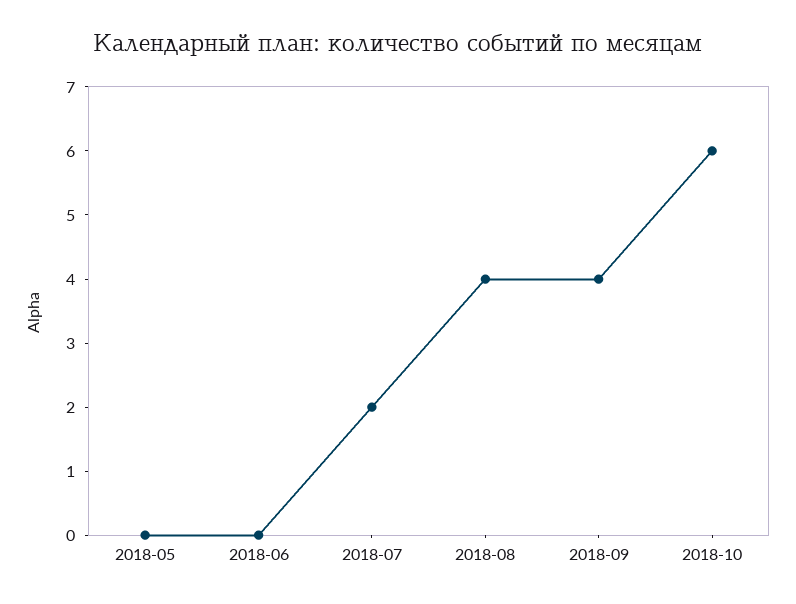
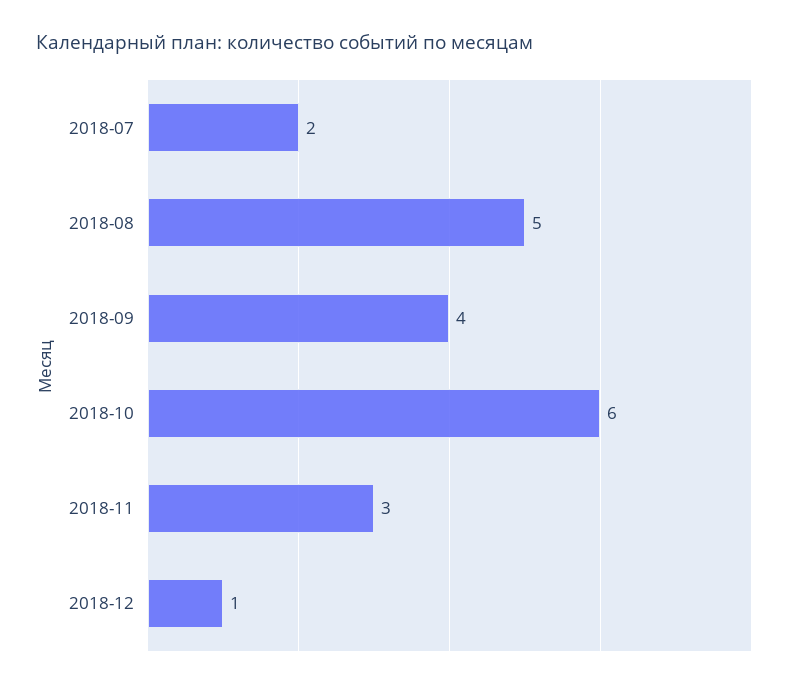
2018-05: 0 -> none
2018-06: 0 -> none
2018-08: 4 -> 5
2018-11: none -> 3
2018-12: none -> 1

